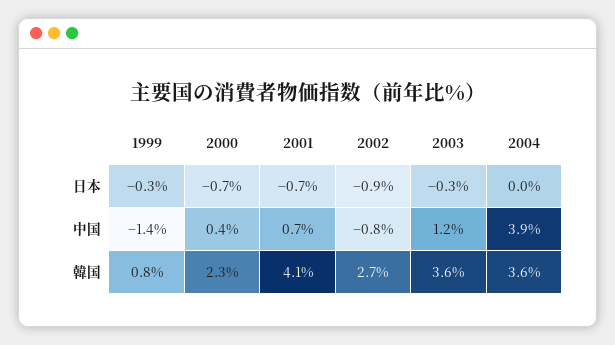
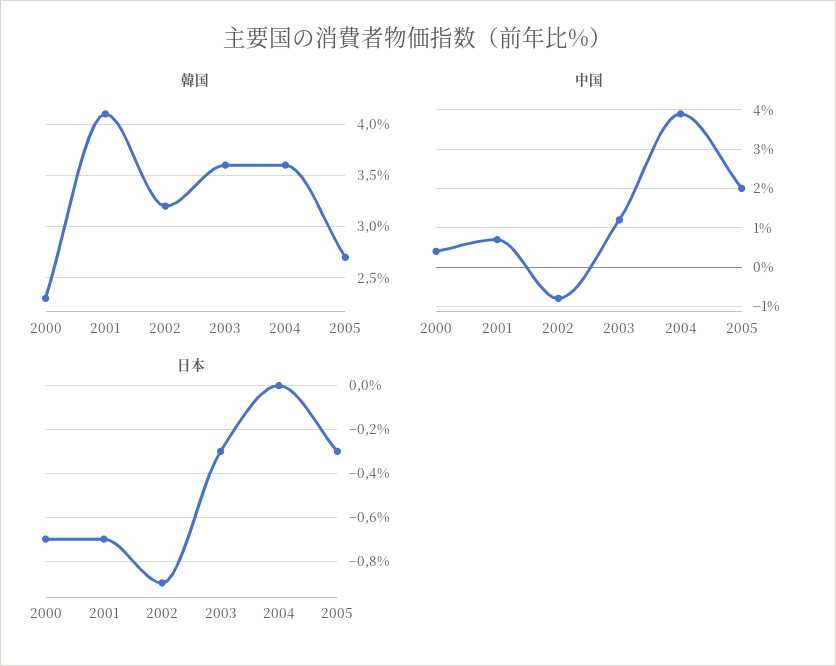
日本, 1999: -0.3 -> none
中国, 1999: -1.4 -> none
韓国, 1999: 0.8 -> none
韓国, 2002: 2.7 -> 3.2
韓国, 2005: none -> 2.7
中国, 2005: none -> 2
日本, 2005: none -> -0.3

